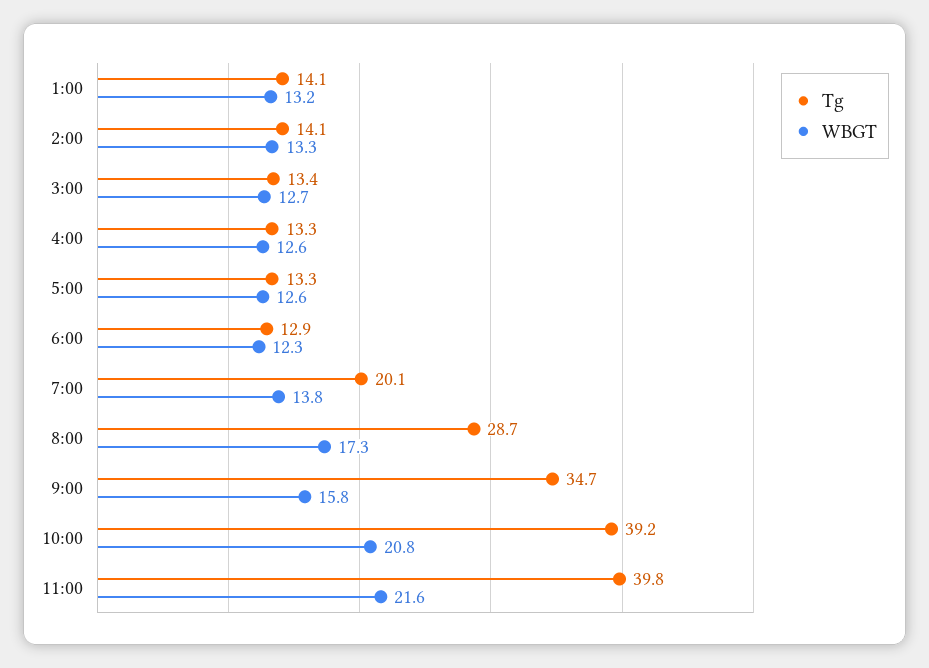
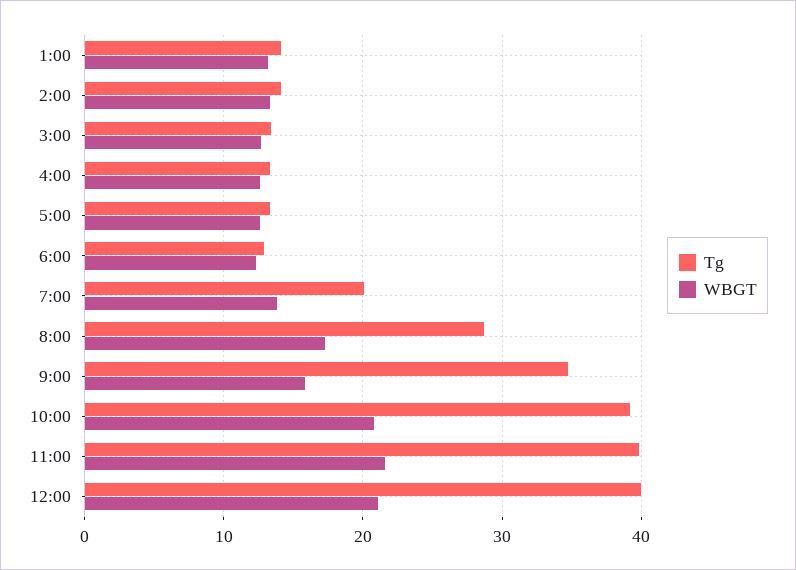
Tg, 12:00: none -> 40
WBGT, 12:00: none -> 21

